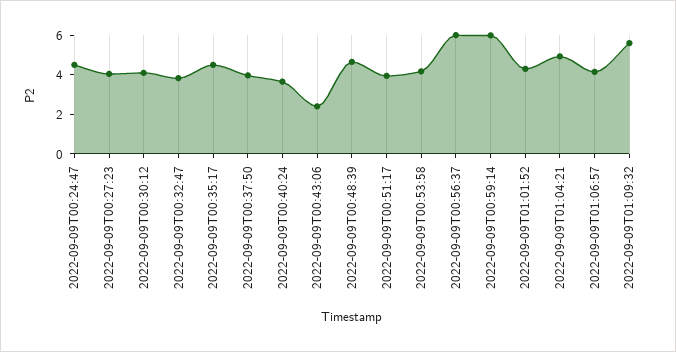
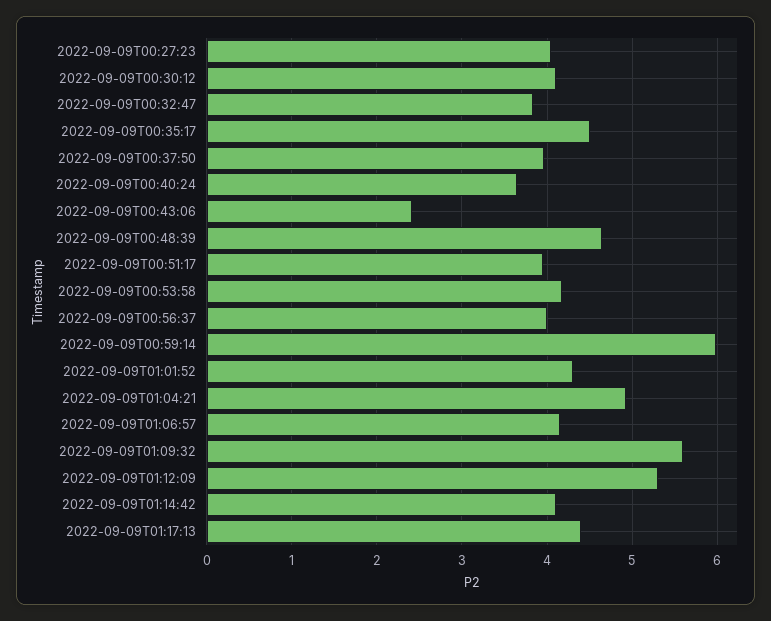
2022-09-09T00:24:47: 4.5 -> none
2022-09-09T00:56:37: 6 -> 4
2022-09-09T01:12:09: none -> 5.3
2022-09-09T01:14:42: none -> 4.1
2022-09-09T01:17:13: none -> 4.4

